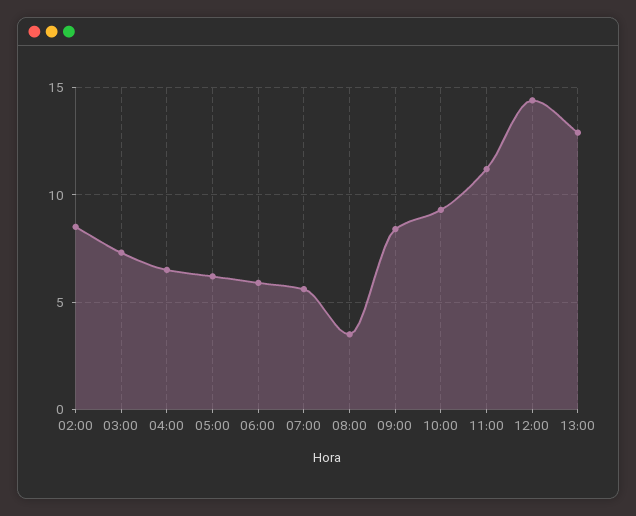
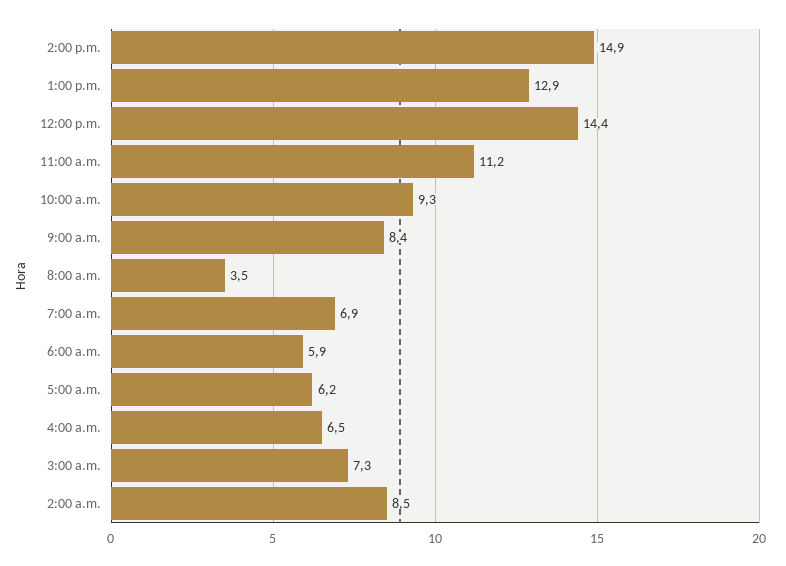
07:00: 5.5 -> 6.9
2:00 p.m.: none -> 14.9

